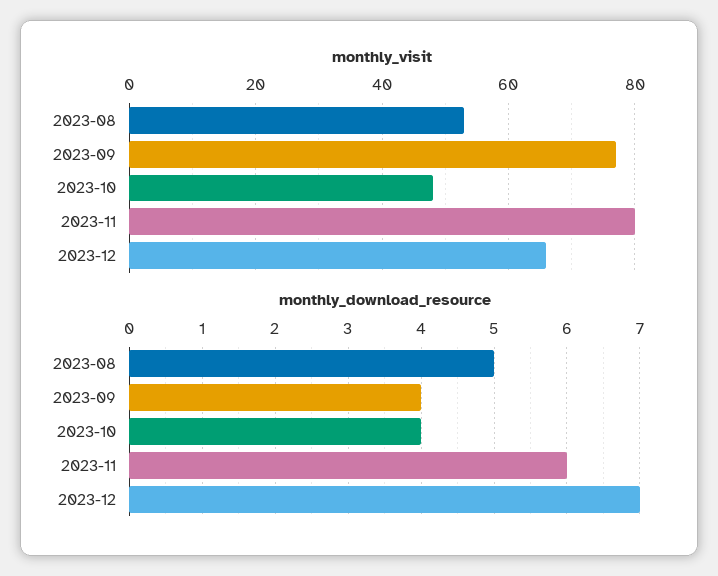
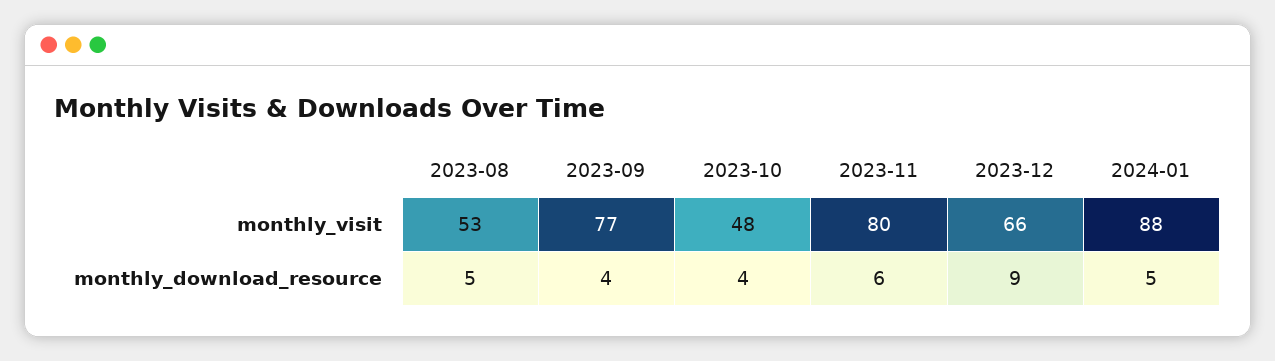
monthly_download_resource, 2023-12: 7 -> 9
monthly_visit, 2024-01: none -> 88
monthly_download_resource, 2024-01: none -> 5

